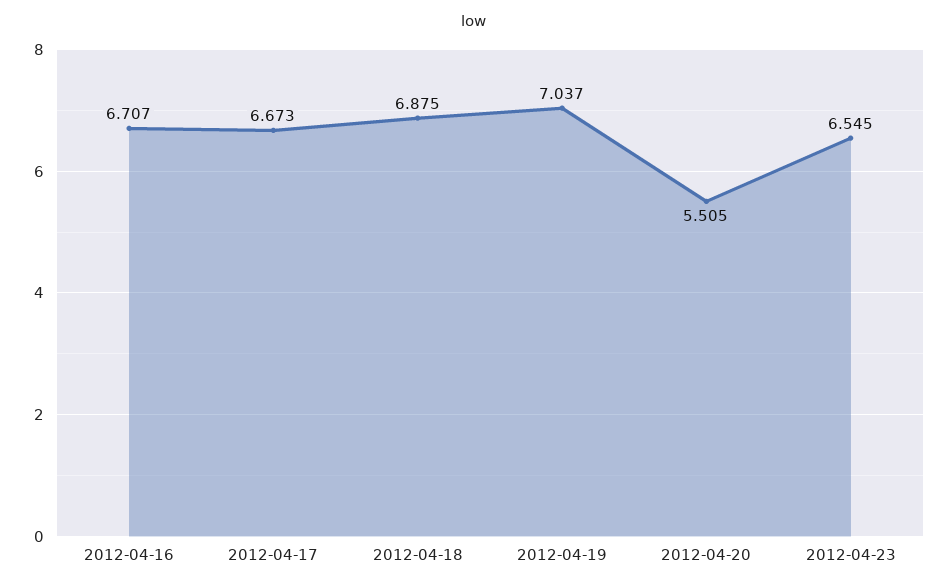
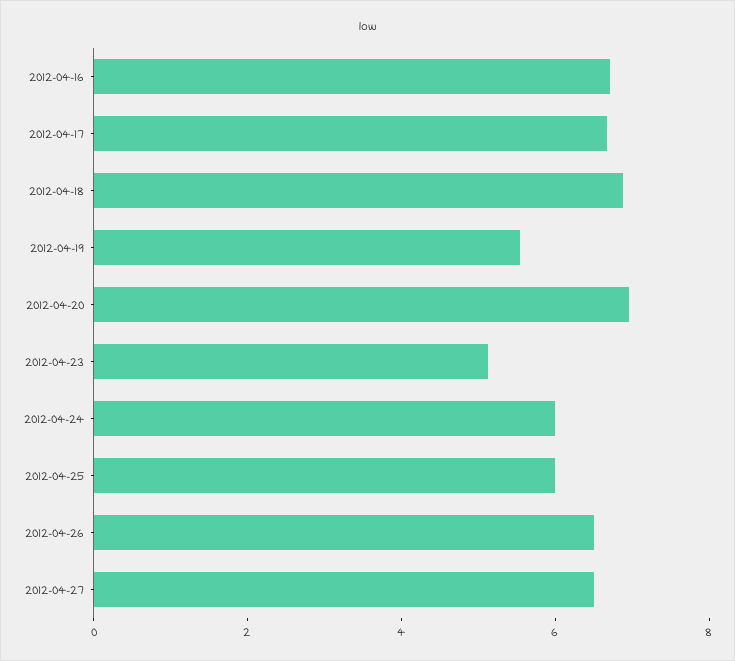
2012-04-19: 7.037 -> 5.5
2012-04-20: 5.505 -> 7
2012-04-23: 6.545 -> 5
2012-04-24: none -> 6
2012-04-25: none -> 6
2012-04-26: none -> 6.5
2012-04-27: none -> 6.5

